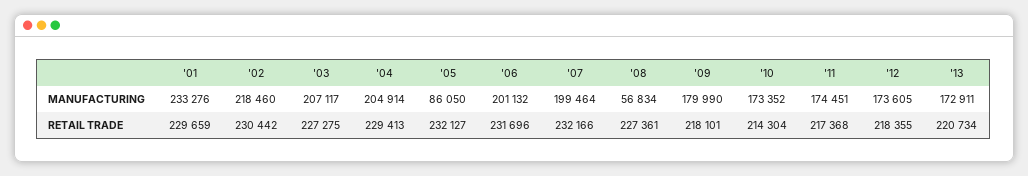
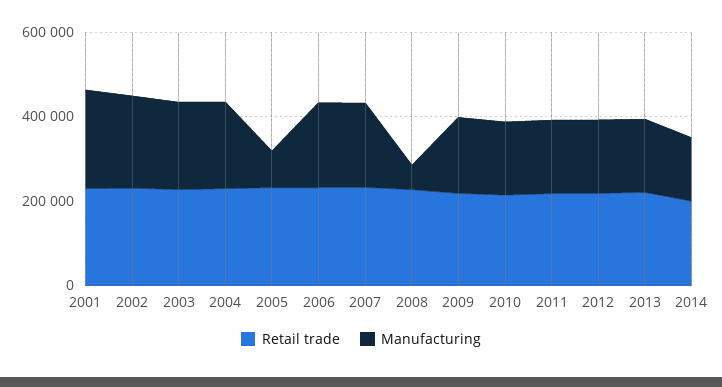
RETAIL TRADE, 2014: none -> 200000
MANUFACTURING, 2014: none -> 150000

